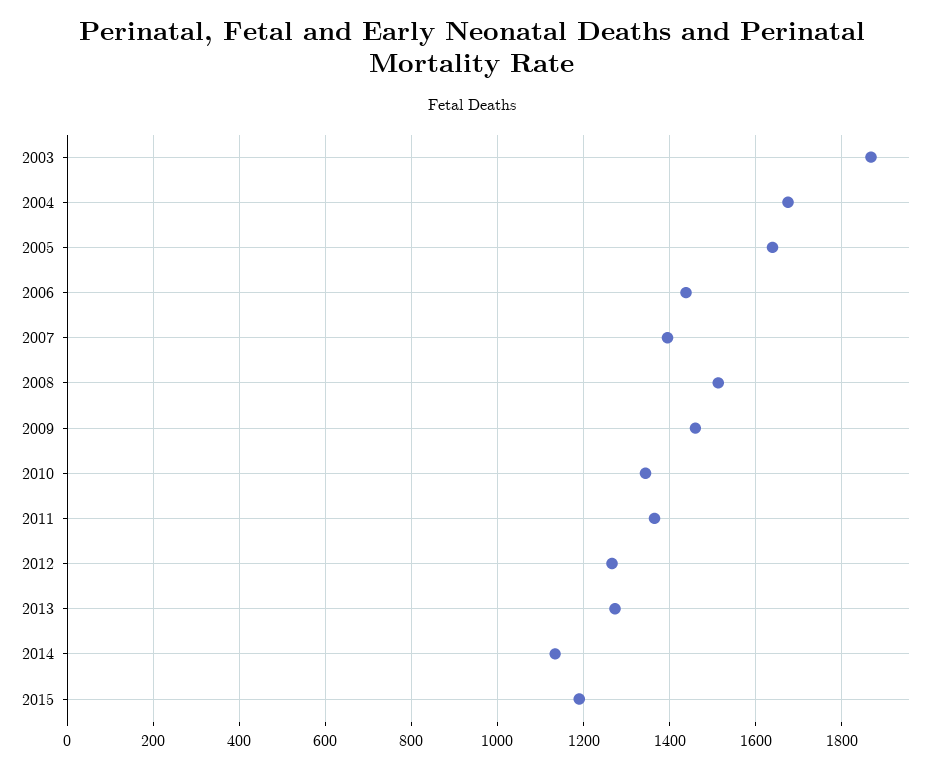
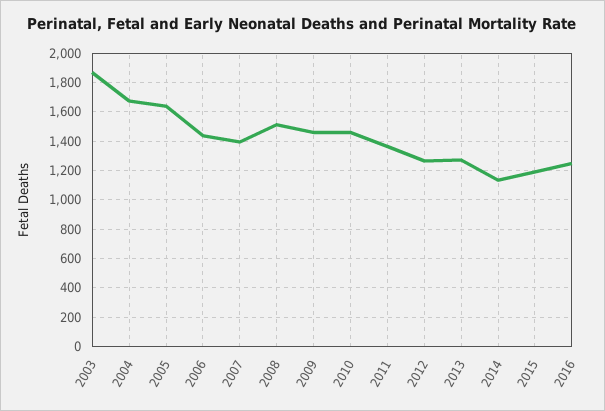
2010: 1340 -> 1450
2016: none -> 1250

